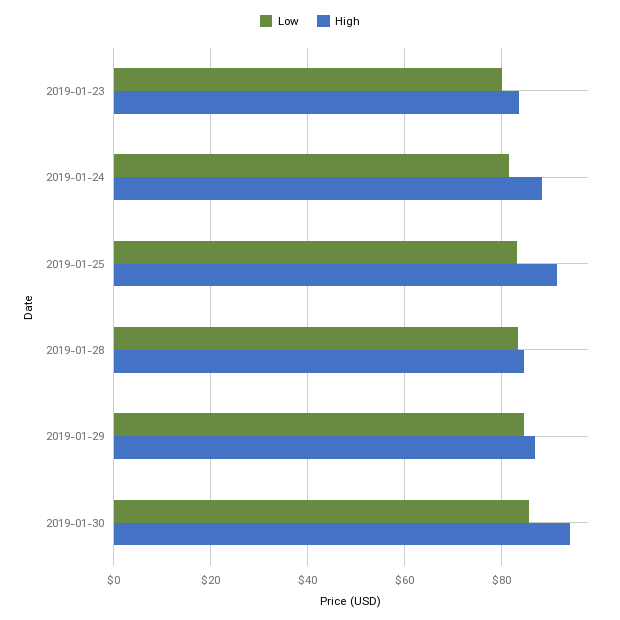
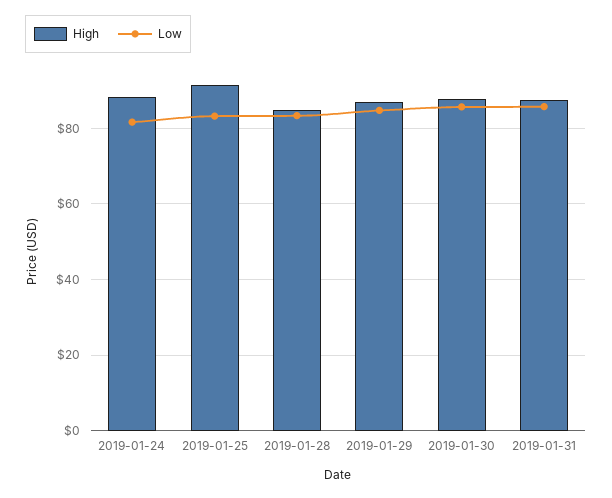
Low, 2019-01-23: 80 -> none
High, 2019-01-23: 84 -> none
High, 2019-01-30: 94 -> 88
High, 2019-01-31: none -> 88
Low, 2019-01-31: none -> 86

